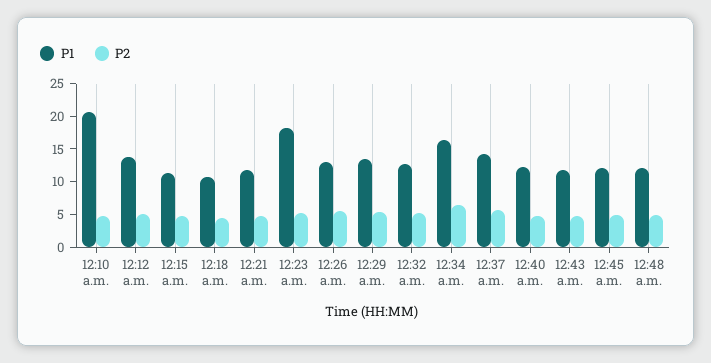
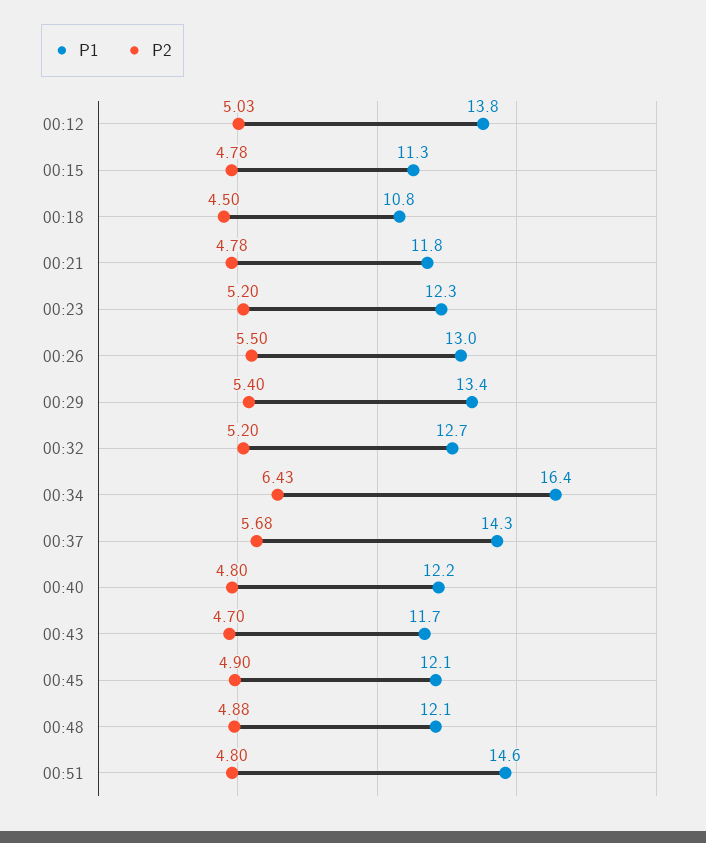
P1, 12:10 a.m.: 20 -> none
P2, 12:10 a.m.: 5 -> none
P1, 12:23 a.m.: 17.5 -> 12.3
P1, 00:51: none -> 14.6
P2, 00:51: none -> 4.8

